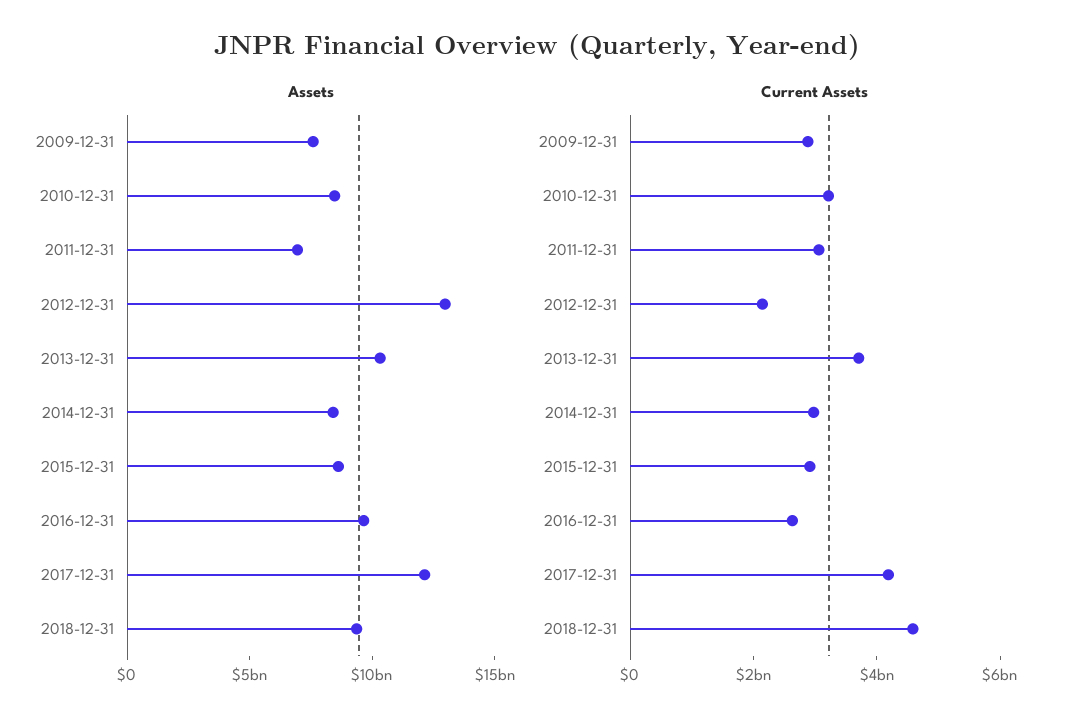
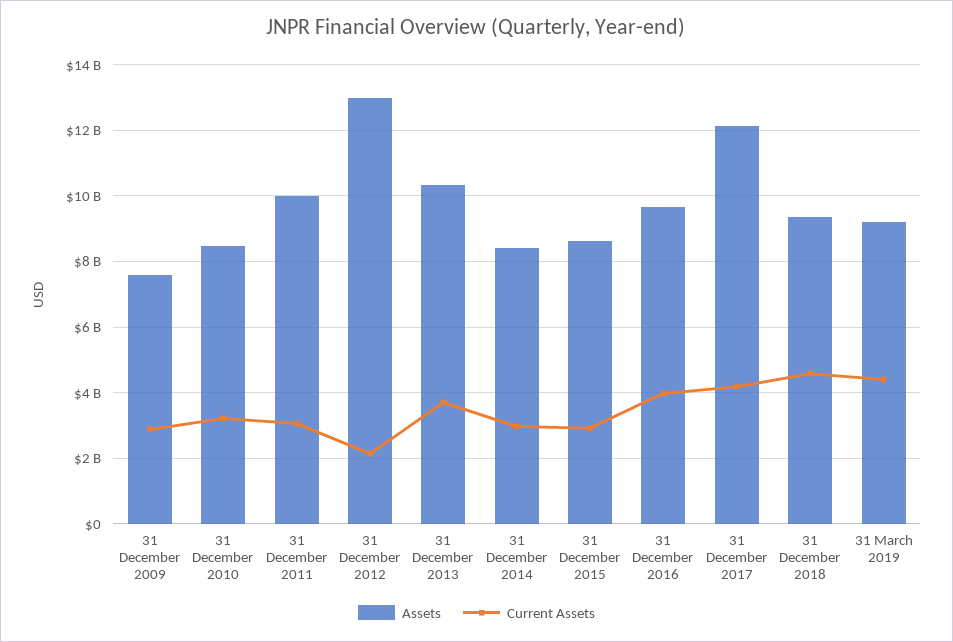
Assets, 2011-12-31: 7000000000 -> 10000000000
Current Assets, 2016-12-31: 2500000000 -> 4000000000
Assets, 31 March 2019: none -> 9200000000
Current Assets, 31 March 2019: none -> 4400000000

